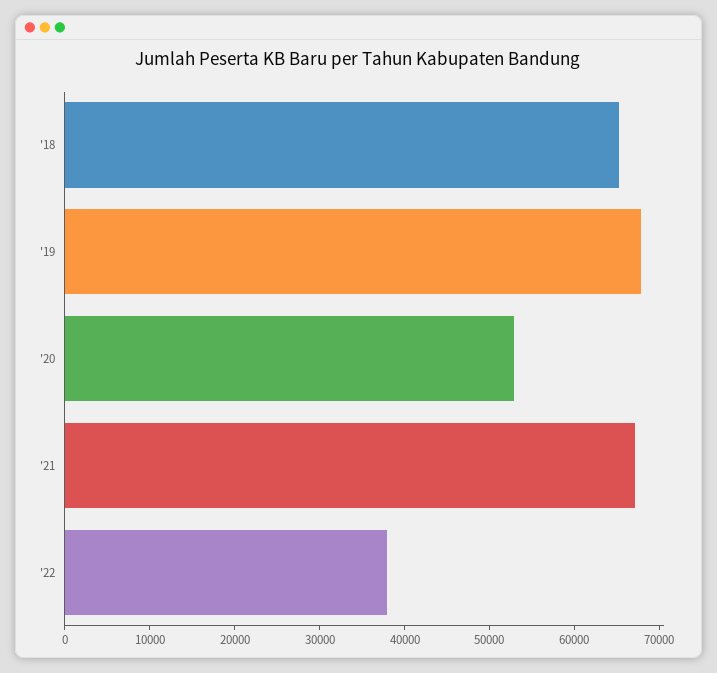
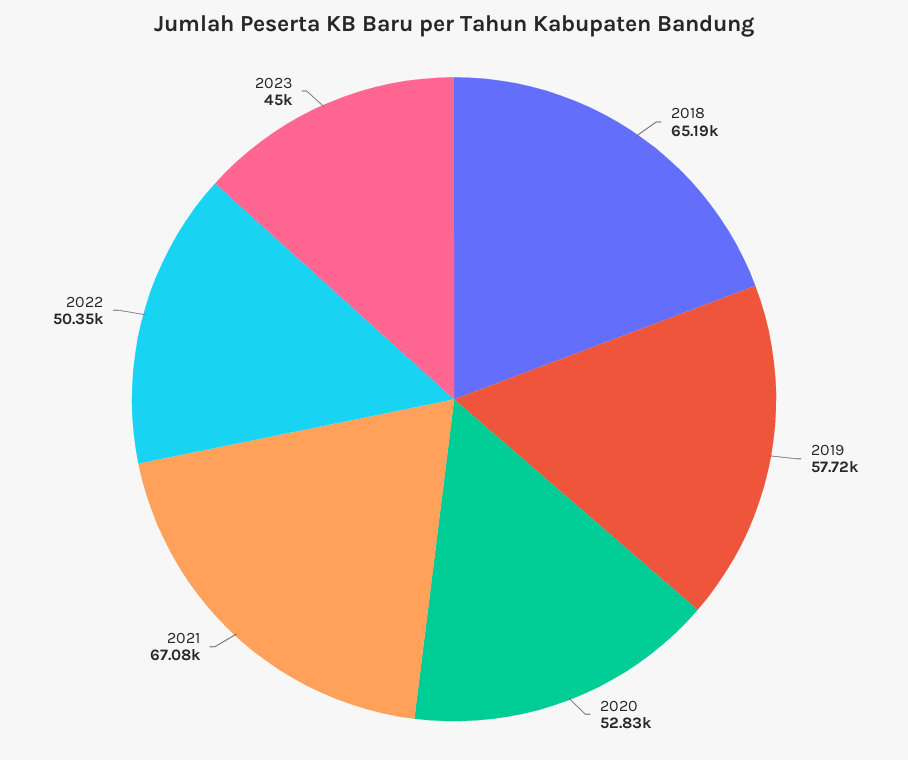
'19: 68000 -> 57720
'22: 38000 -> 50350
2023: none -> 45000

